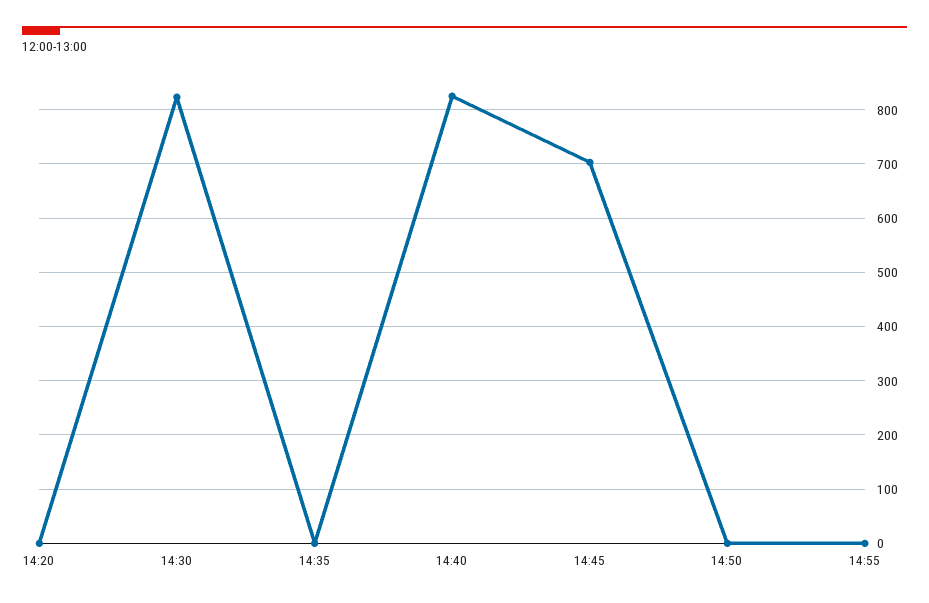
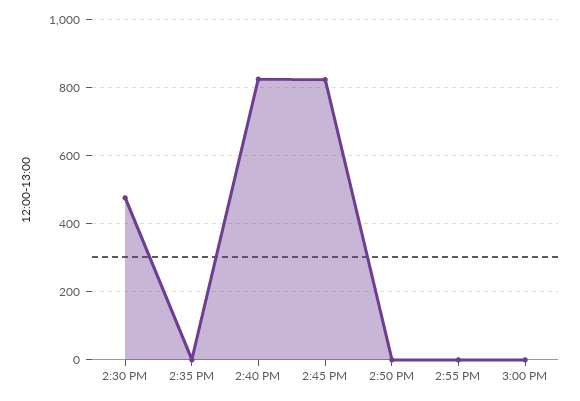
14:20: 0 -> none
14:30: 820 -> 480
14:45: 700 -> 820
3:00 PM: none -> 0

